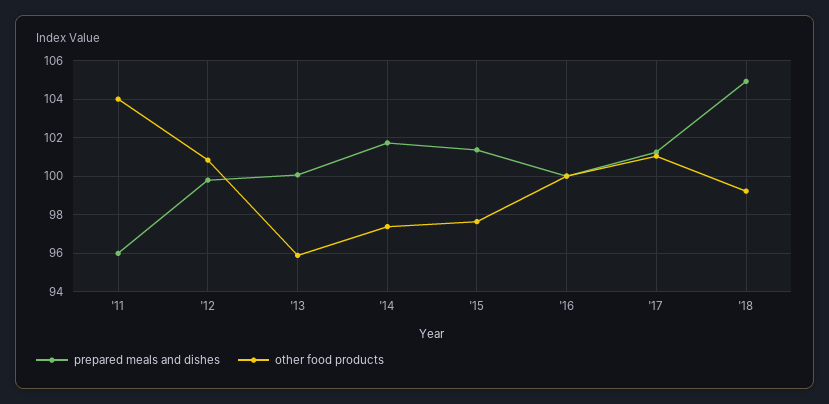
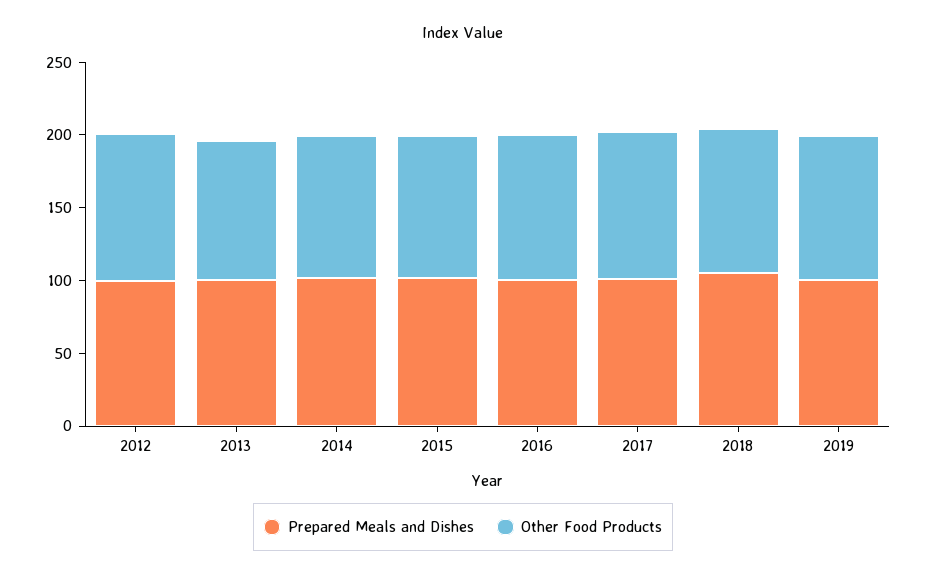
prepared meals and dishes, '11: 96 -> none
other food products, '11: 104 -> none
prepared meals and dishes, 2019: none -> 100
other food products, 2019: none -> 100

